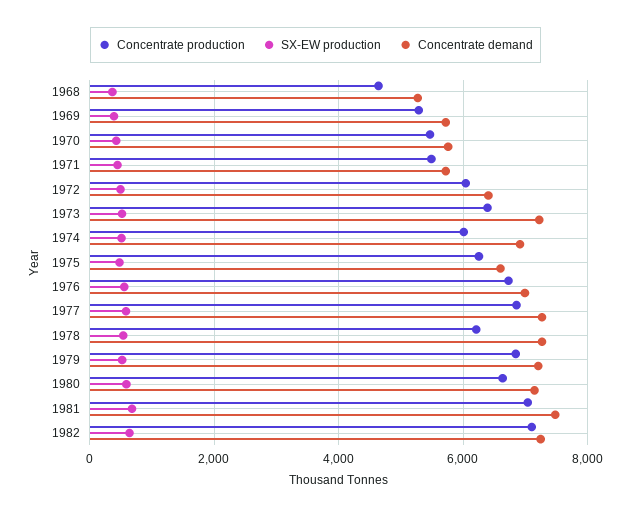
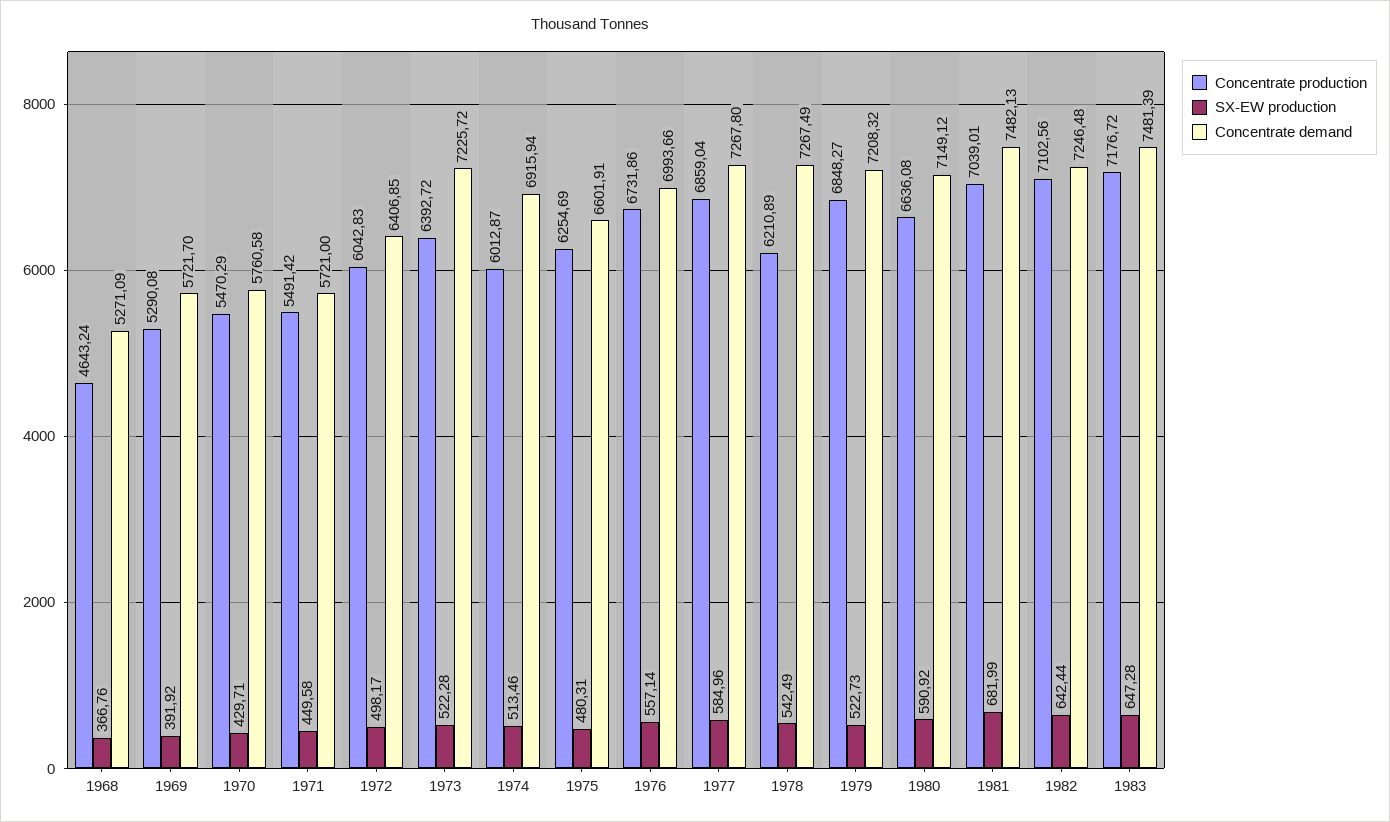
Concentrate production, 1983: none -> 7176.72
SX-EW production, 1983: none -> 647.28
Concentrate demand, 1983: none -> 7481.39

